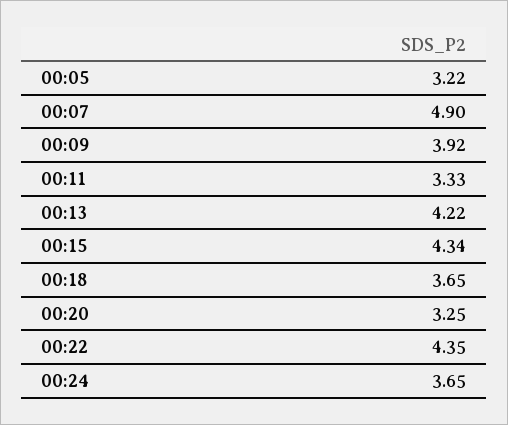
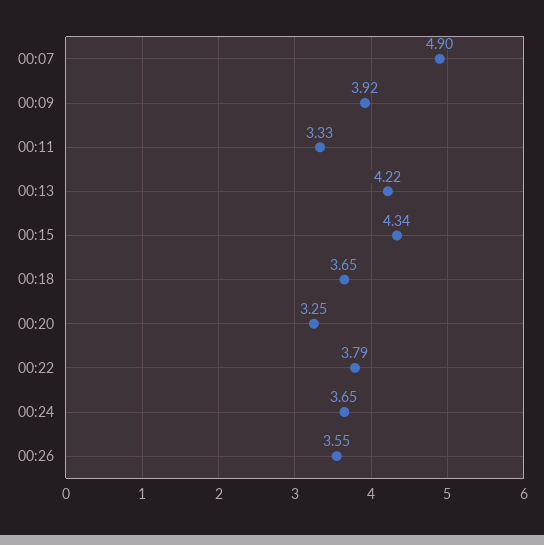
00:05: 3.22 -> none
00:22: 4.35 -> 3.79
00:26: none -> 3.55

